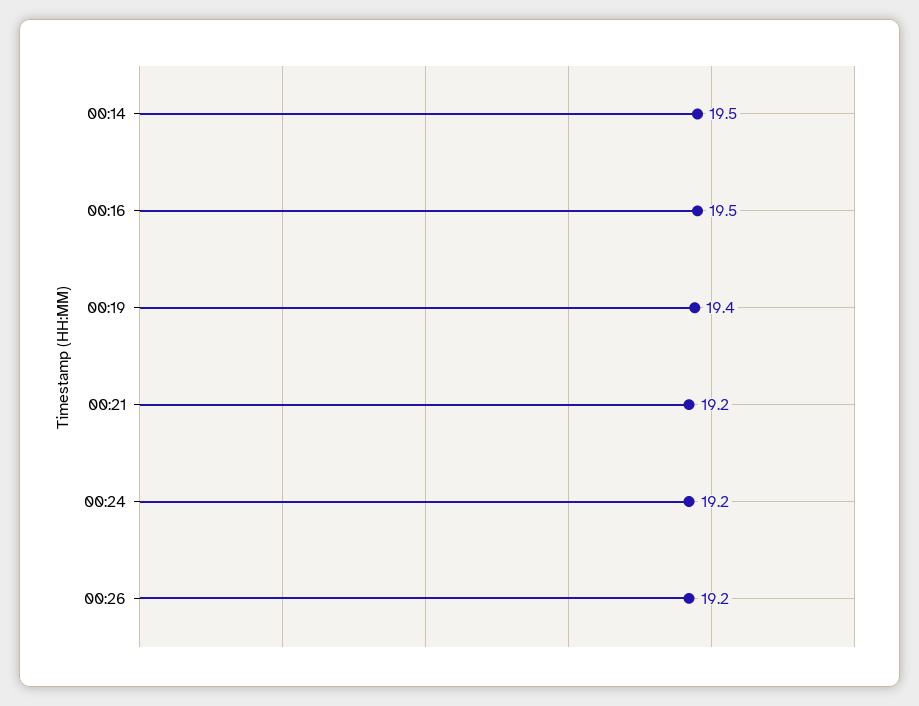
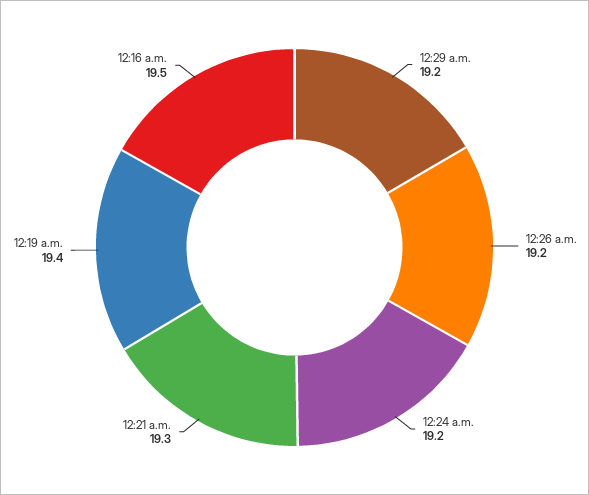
00:14: 19.5 -> none
00:21: 19.2 -> 19.3
12:29 a.m.: none -> 19.2

